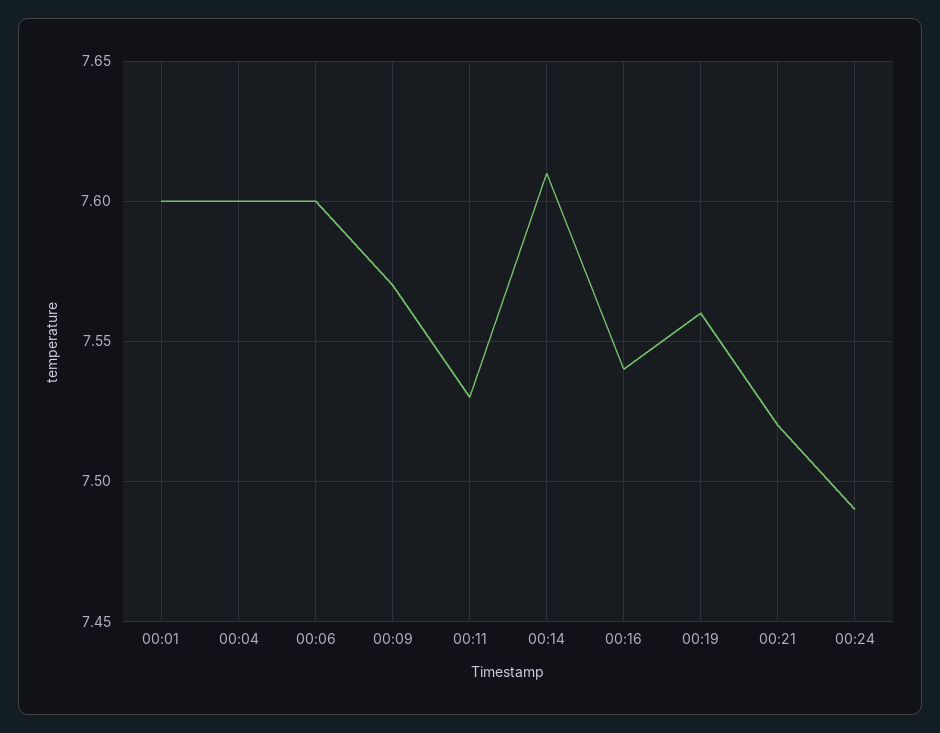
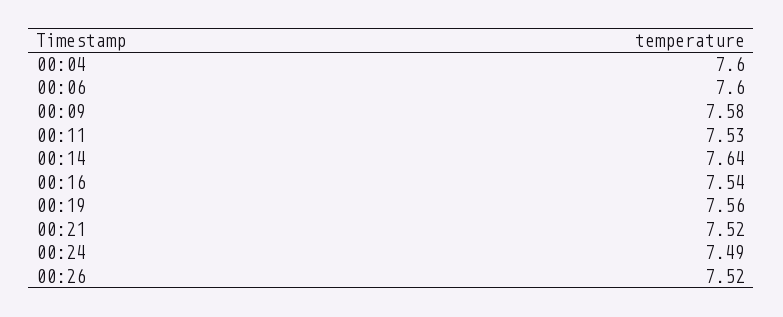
00:01: 7.6 -> none
00:09: 7.57 -> 7.58
00:14: 7.61 -> 7.64
00:26: none -> 7.52

